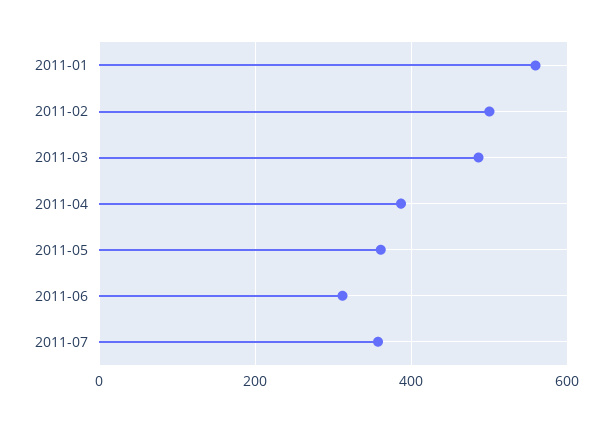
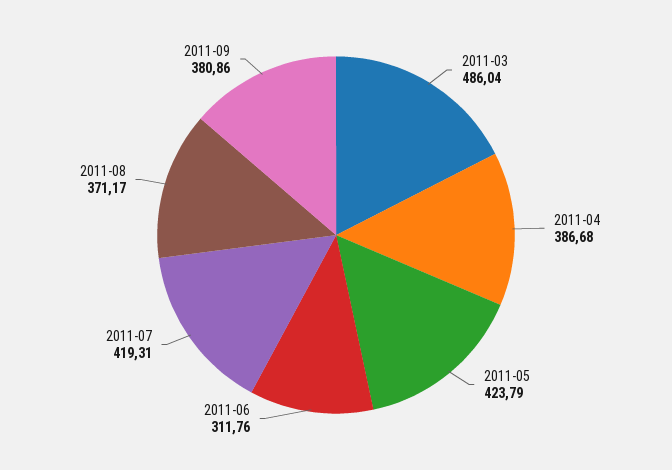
2011-01: 560 -> none
2011-02: 500 -> none
2011-05: 360 -> 423.79
2011-07: 360 -> 419.31
2011-08: none -> 371.17
2011-09: none -> 380.86

